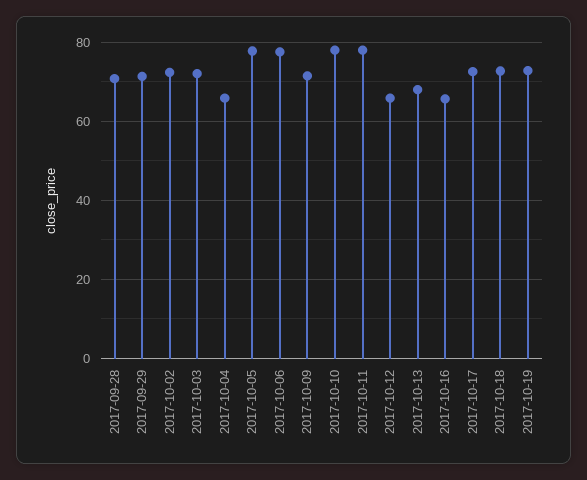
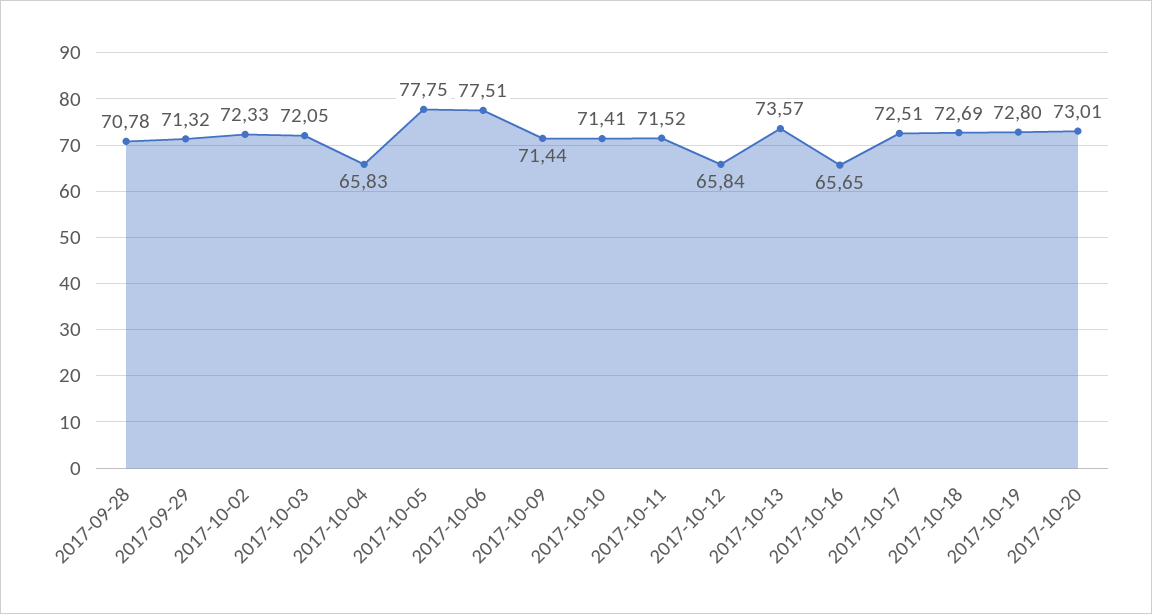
2017-10-10: 78 -> 71.41
2017-10-11: 78 -> 71.52
2017-10-13: 68 -> 73.57
2017-10-20: none -> 73.01

